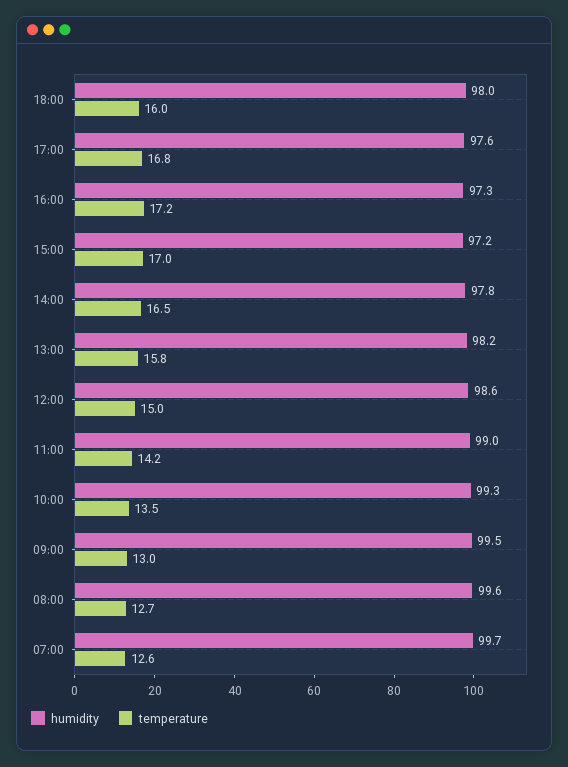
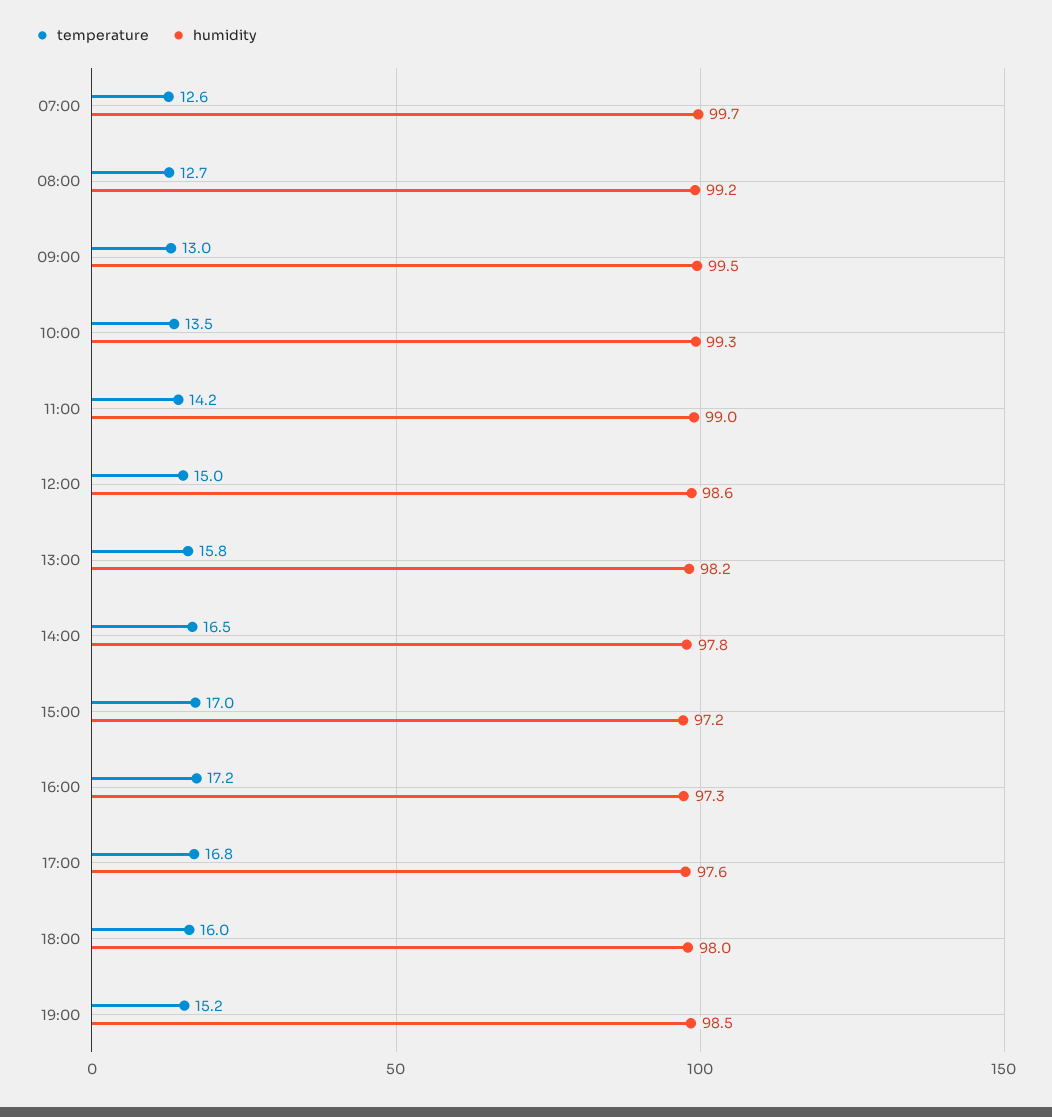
humidity, 08:00: 99.6 -> 99.2
temperature, 19:00: none -> 15.2
humidity, 19:00: none -> 98.5

